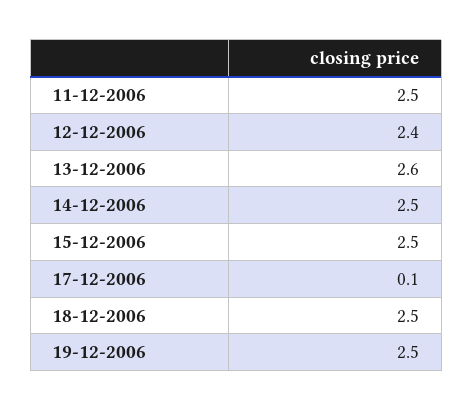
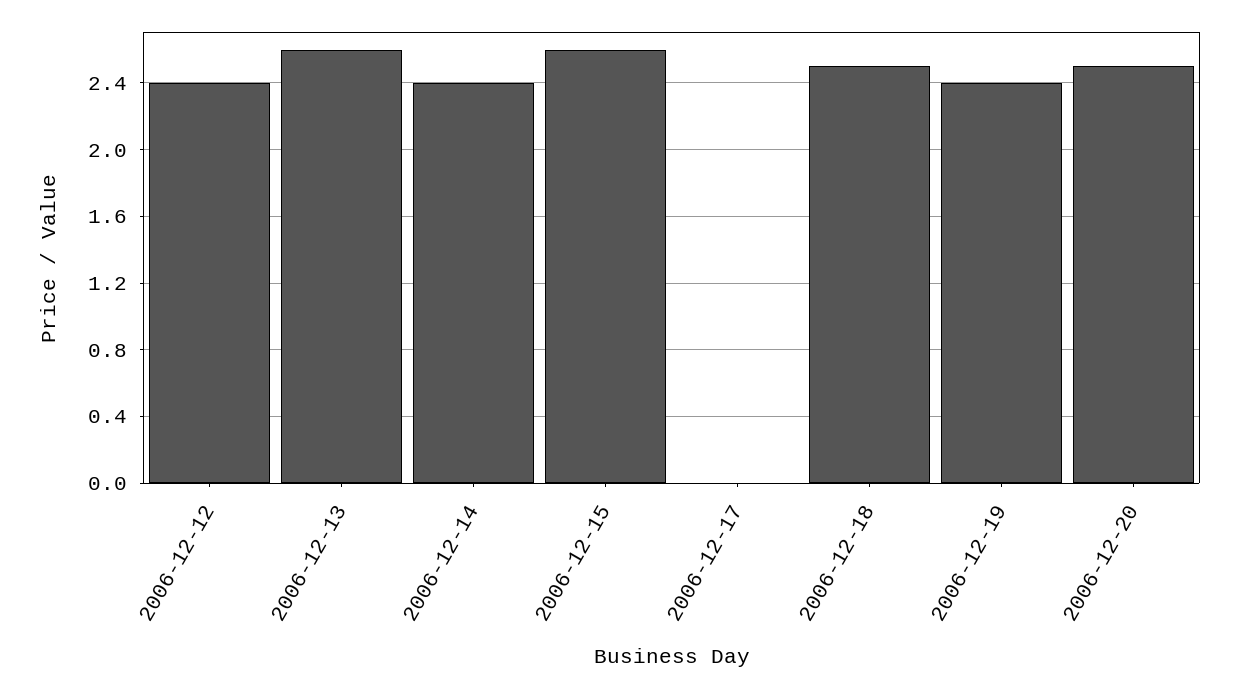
11-12-2006: 2.5 -> none
14-12-2006: 2.5 -> 2.4
15-12-2006: 2.5 -> 2.6
17-12-2006: 0.1 -> 0
19-12-2006: 2.5 -> 2.4
2006-12-20: none -> 2.5

